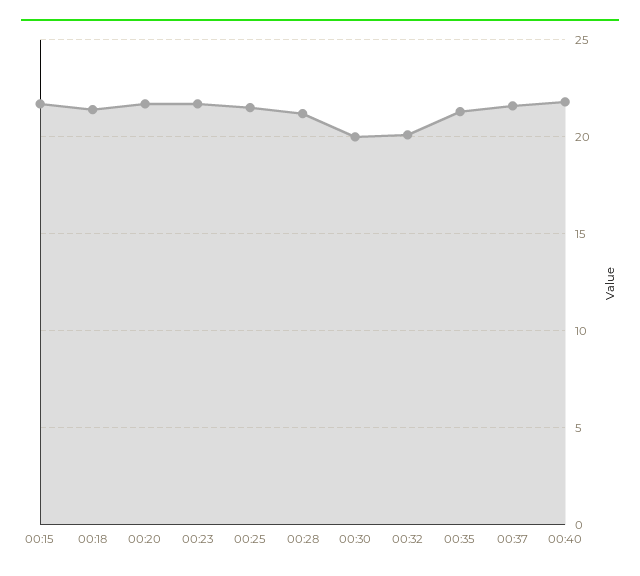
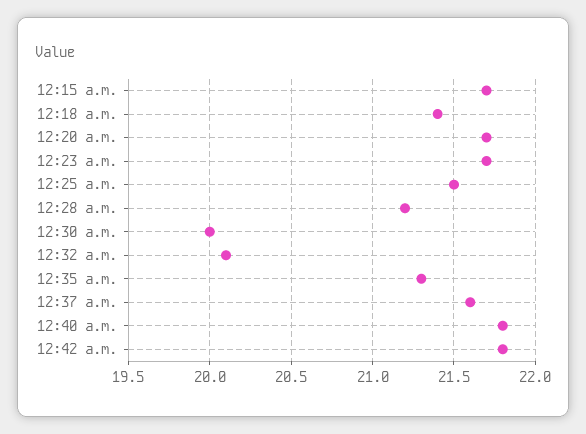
12:42 a.m.: none -> 21.8

